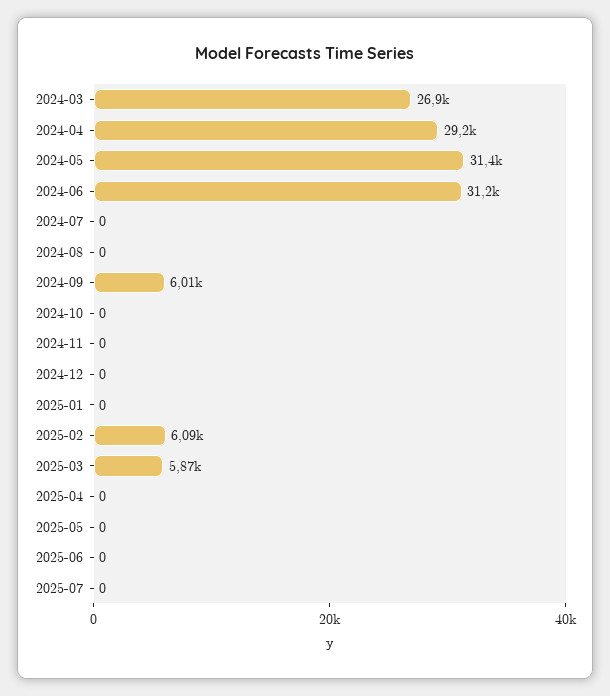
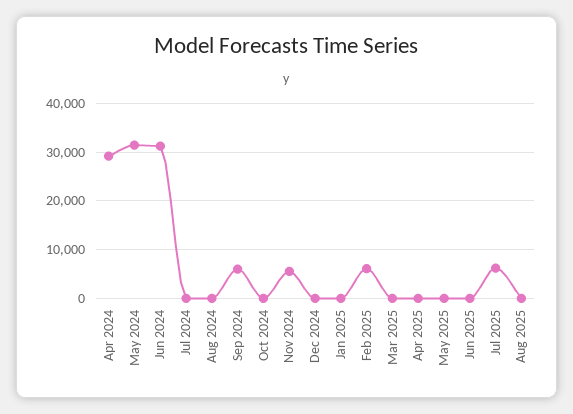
2024-03: 26900 -> none
2024-11: 0 -> 6000
2025-03: 5870 -> 0
2025-07: 0 -> 6000
Aug 2025: none -> 0

